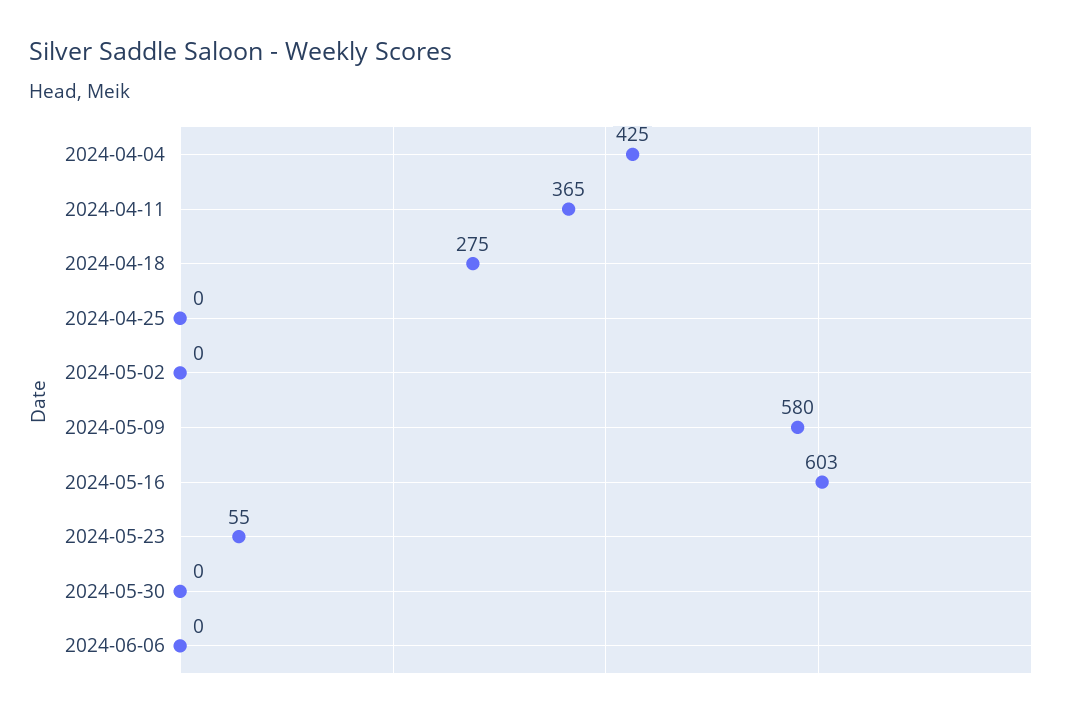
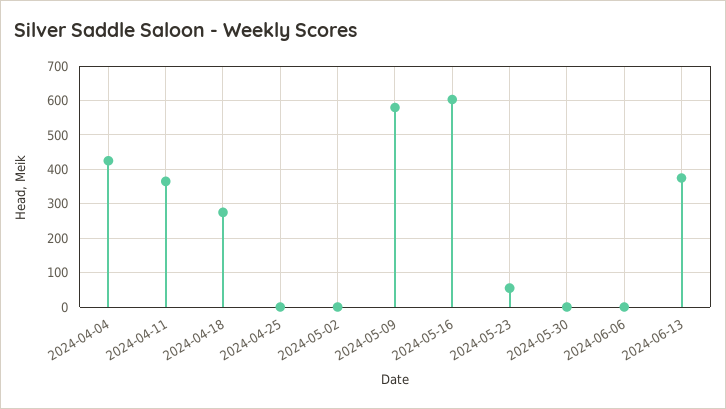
2024-06-13: none -> 380

